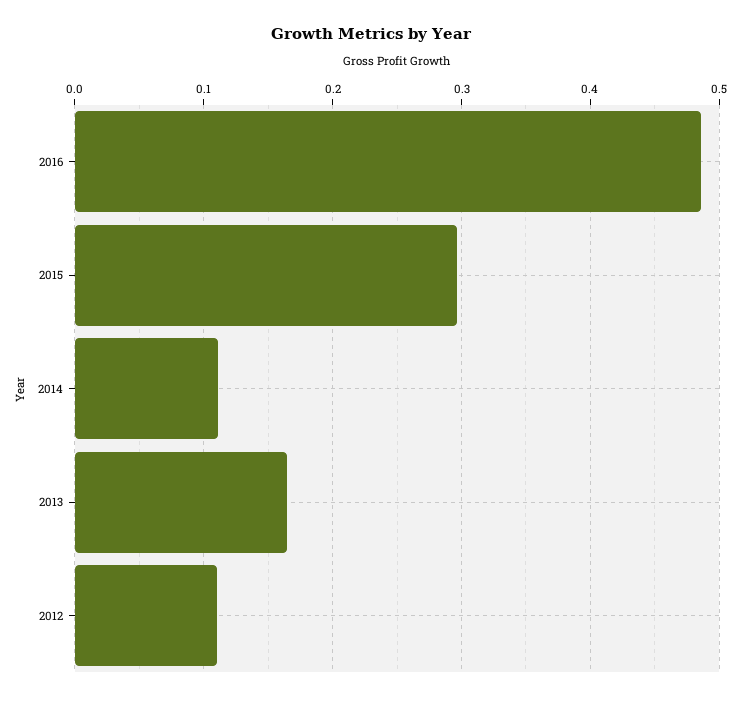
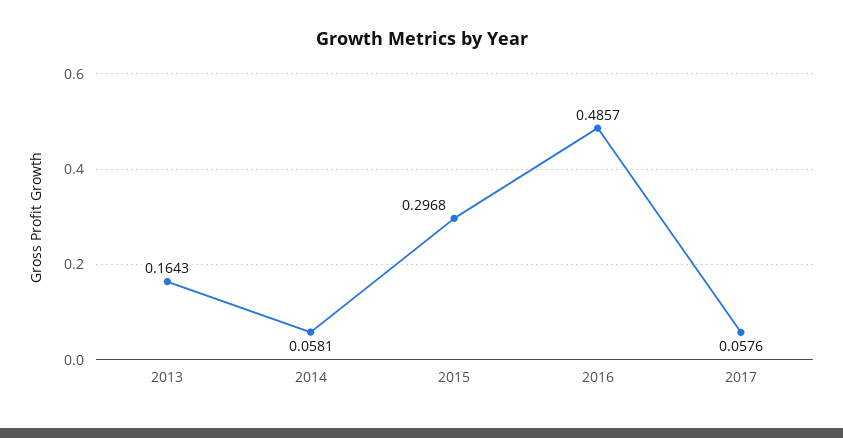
2014: 0.11 -> 0.0581
2012: 0.11 -> none
2017: none -> 0.0576

